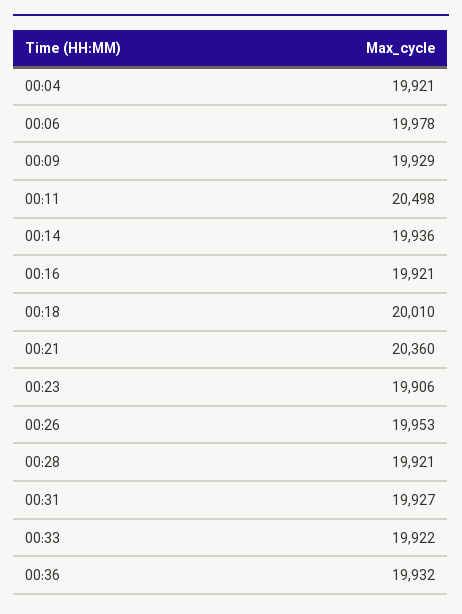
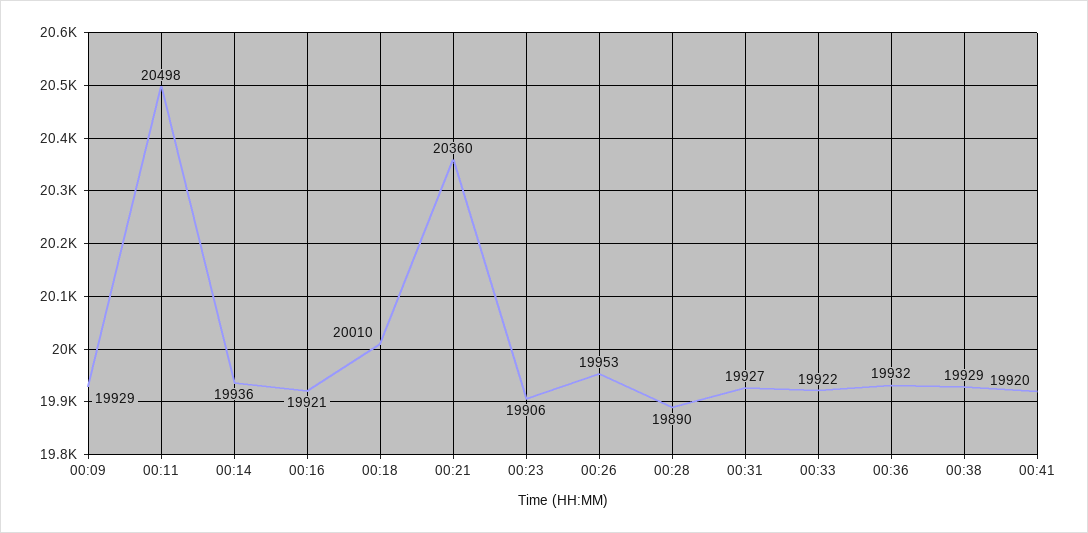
00:04: 19921 -> none
00:06: 19978 -> none
00:28: 19921 -> 19890
00:38: none -> 19929
00:41: none -> 19920

